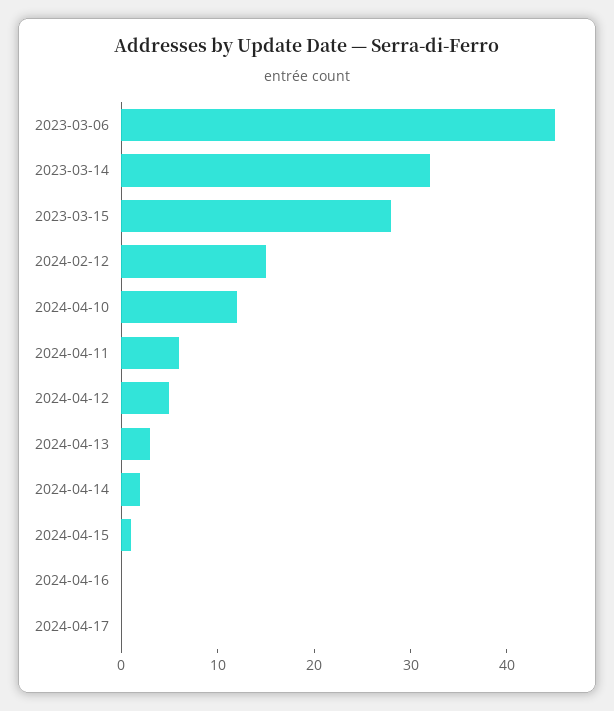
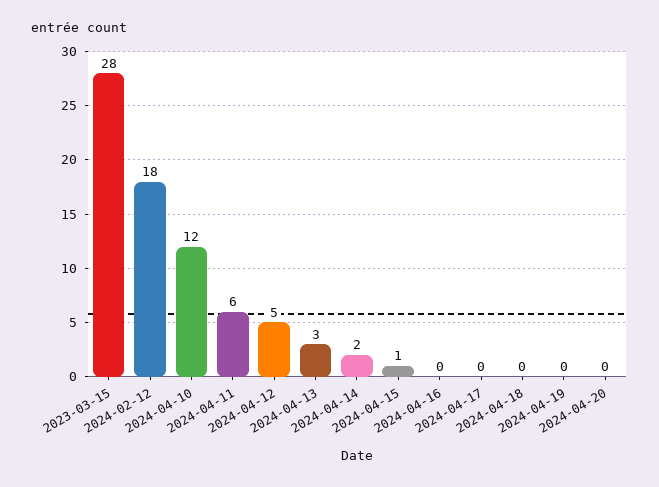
2023-03-06: 45 -> none
2023-03-14: 32 -> none
2024-02-12: 15 -> 18
2024-04-18: none -> 0
2024-04-19: none -> 0
2024-04-20: none -> 0

